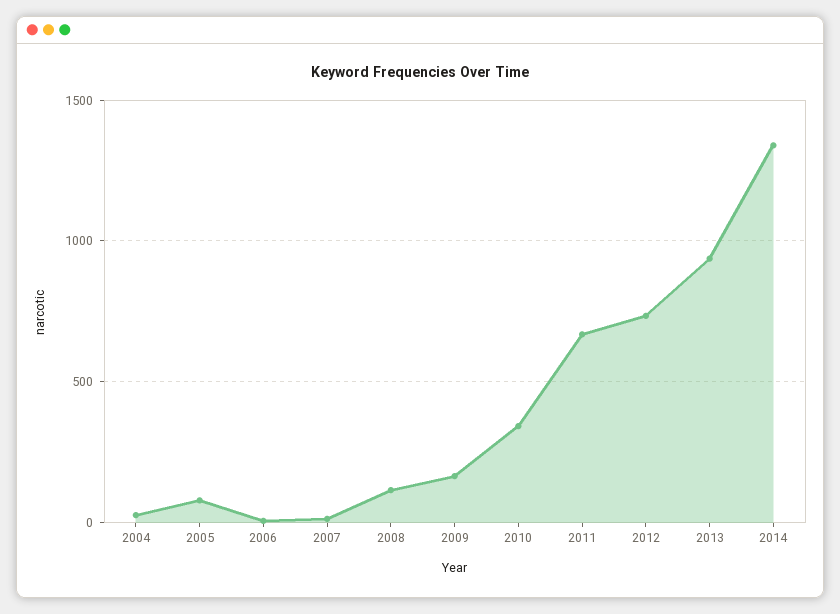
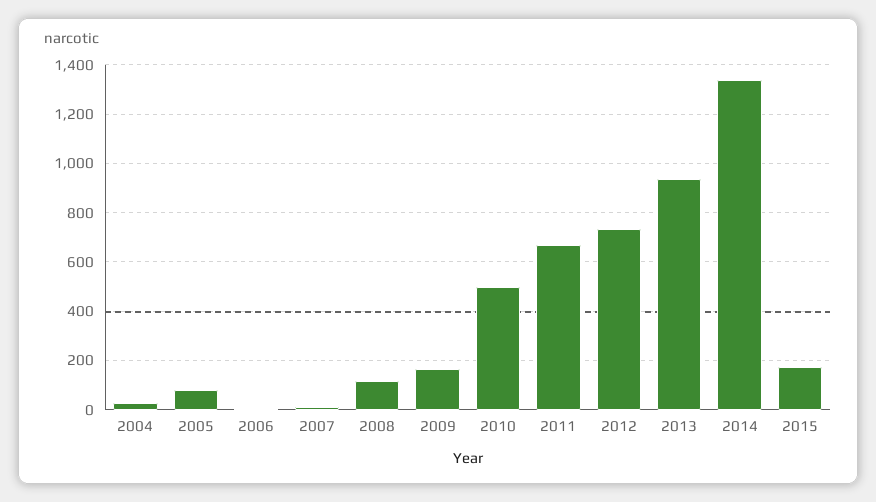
2010: 350 -> 500
2015: none -> 175

